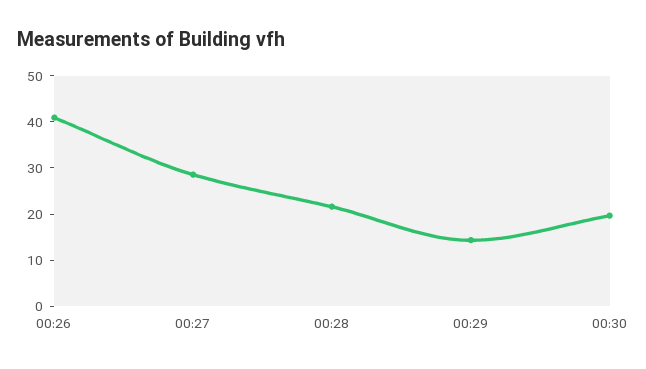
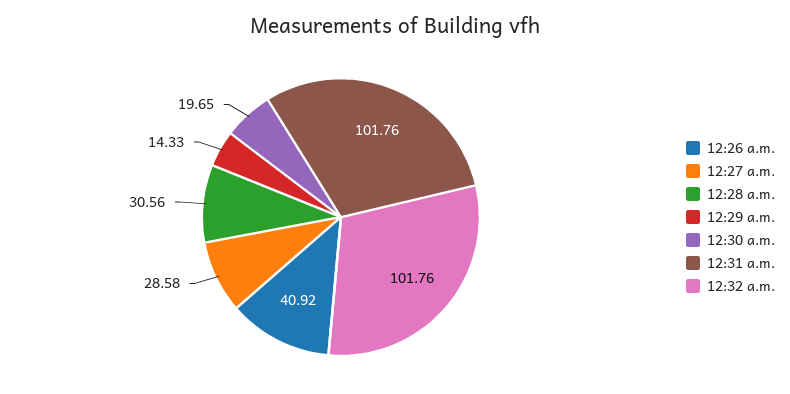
00:28: 22 -> 30.56
12:31 a.m.: none -> 101.76
12:32 a.m.: none -> 101.76

